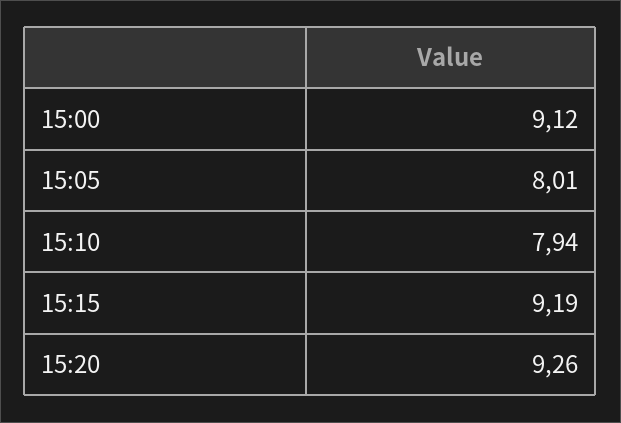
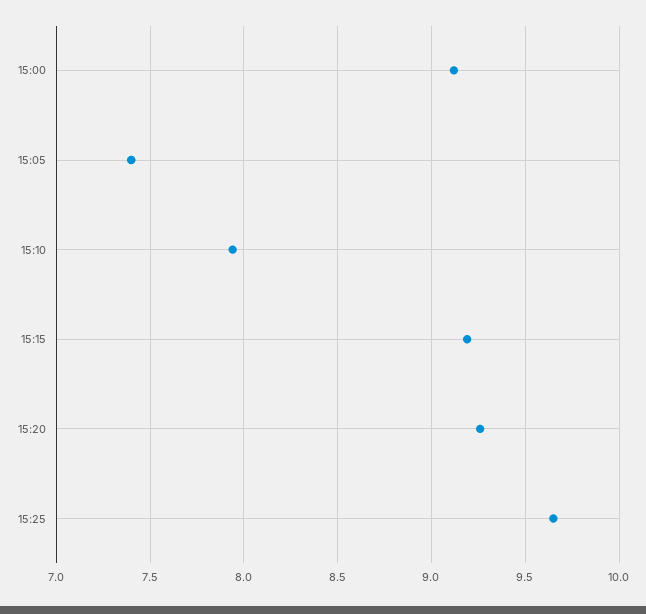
15:05: 8.01 -> 7.4
15:25: none -> 9.65

